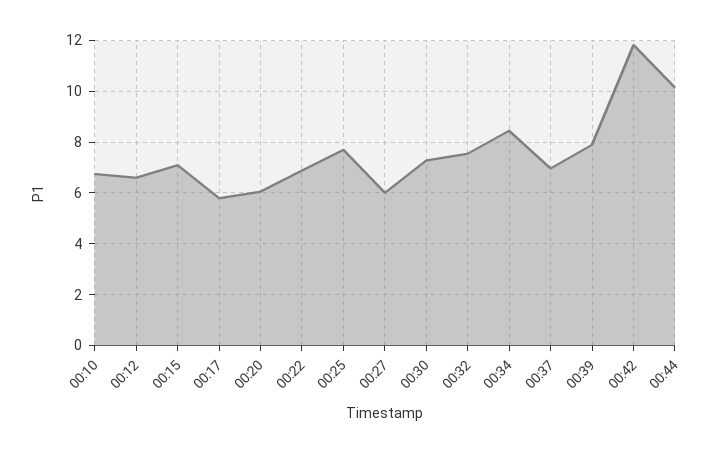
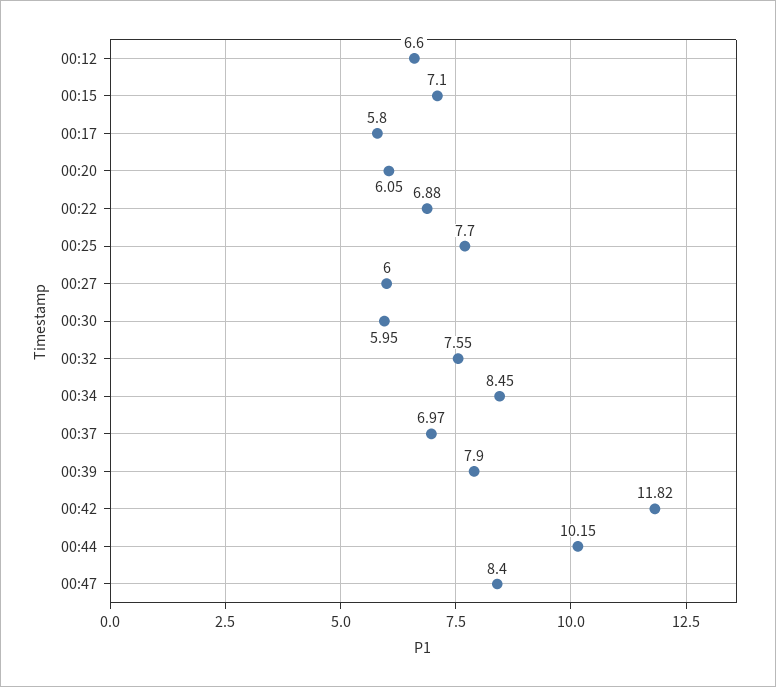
00:10: 6.75 -> none
00:30: 7.25 -> 5.95
00:47: none -> 8.4

